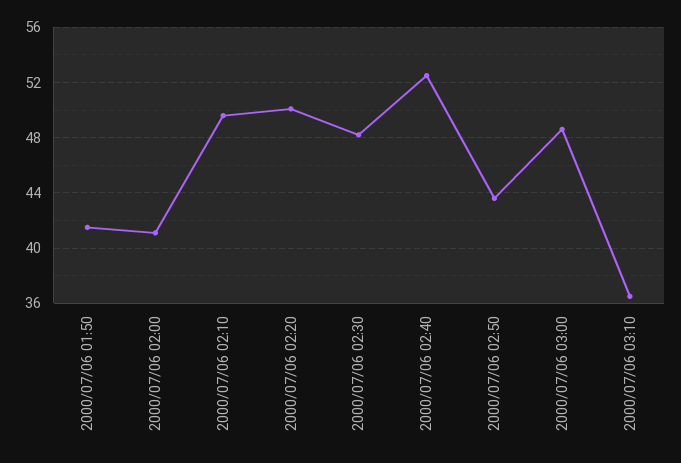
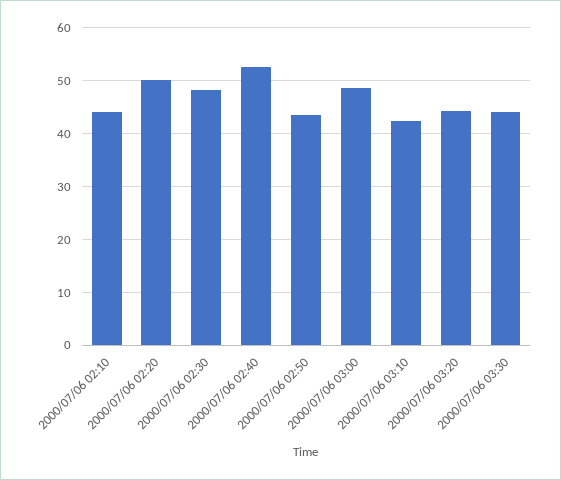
2000/07/06 01:50: 41.5 -> none
2000/07/06 02:00: 41 -> none
2000/07/06 02:10: 49.5 -> 44
2000/07/06 03:10: 36.5 -> 42
2000/07/06 03:20: none -> 44
2000/07/06 03:30: none -> 44

